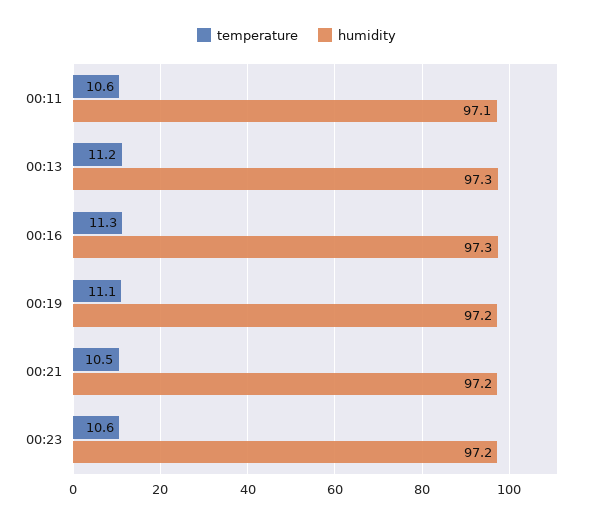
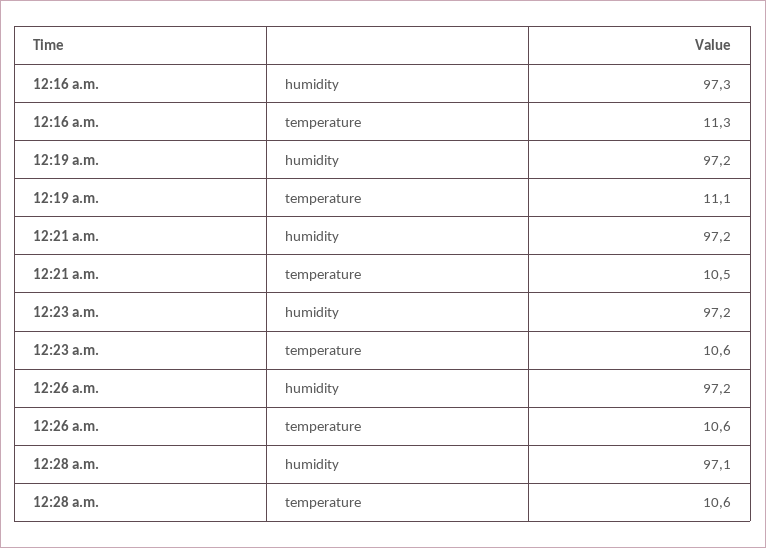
temperature, 00:11: 10.6 -> none
humidity, 00:11: 97.1 -> none
temperature, 00:13: 11.2 -> none
humidity, 00:13: 97.3 -> none
humidity, 12:26 a.m.: none -> 97.2
temperature, 12:26 a.m.: none -> 10.6
humidity, 12:28 a.m.: none -> 97.1
temperature, 12:28 a.m.: none -> 10.6

